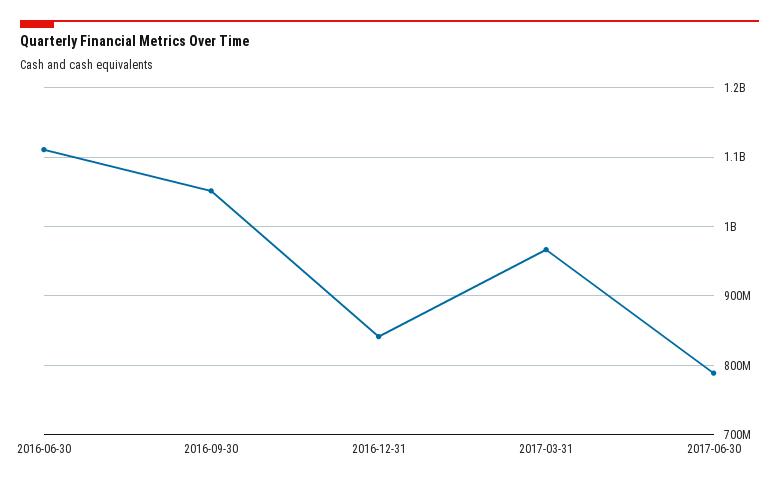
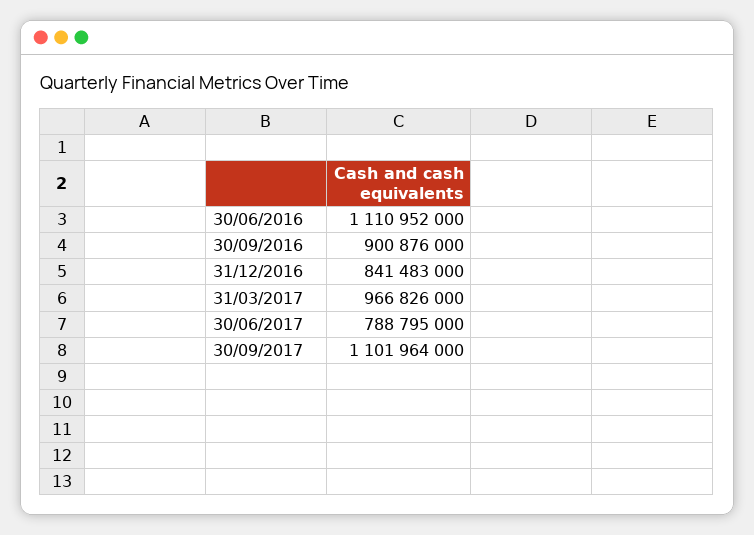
2016-09-30: 1050000000 -> 900876000
30/09/2017: none -> 1101964000

